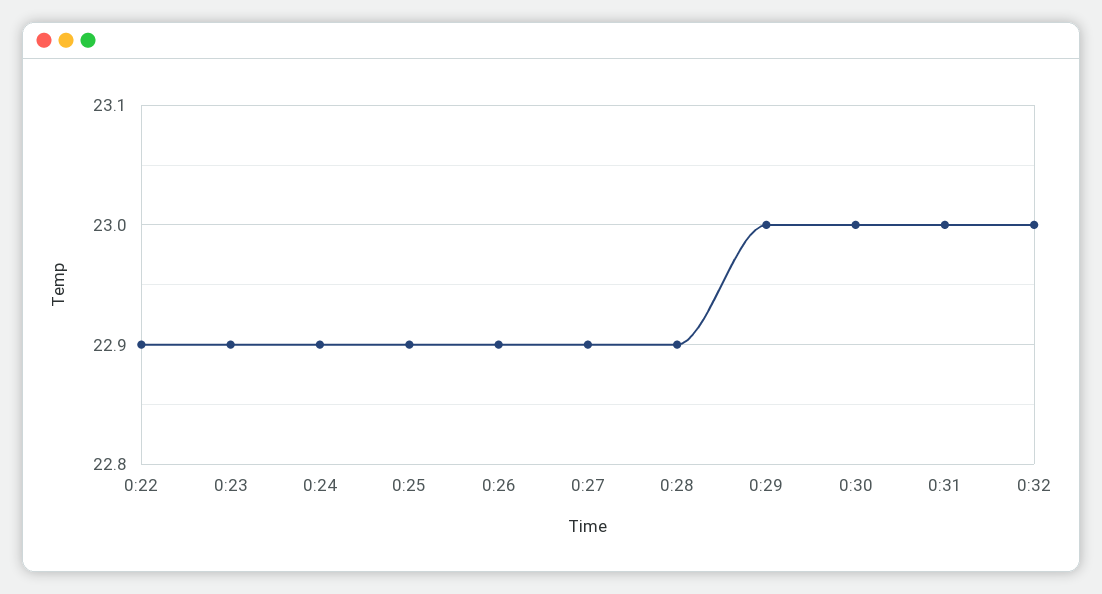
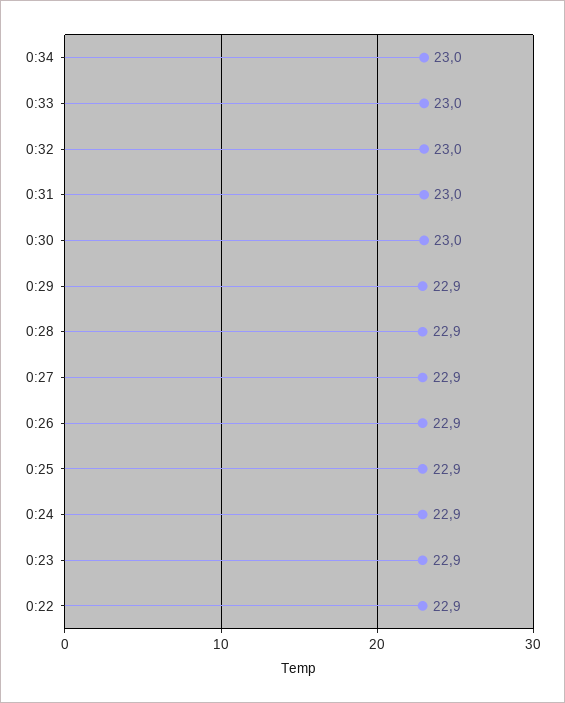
0:29: 23 -> 22.9
0:34: none -> 23
0:33: none -> 23

